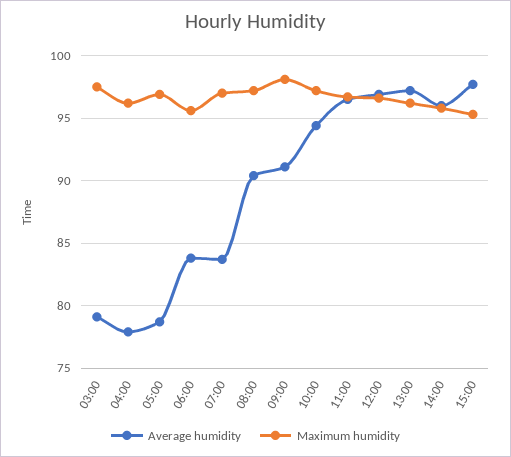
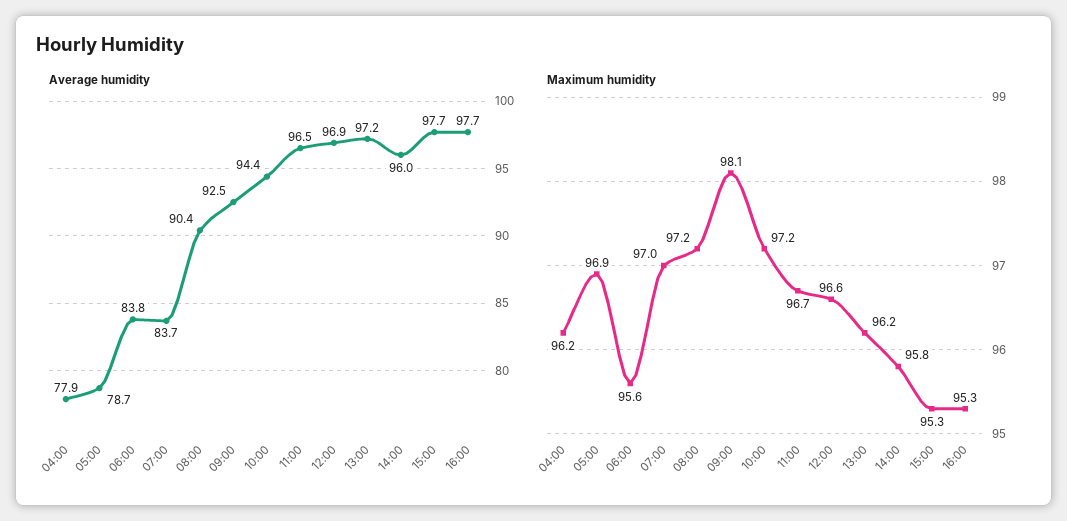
Average humidity, 03:00: 79 -> none
Maximum humidity, 03:00: 97.5 -> none
Average humidity, 09:00: 91 -> 92.5
Average humidity, 16:00: none -> 97.7
Maximum humidity, 16:00: none -> 95.3

